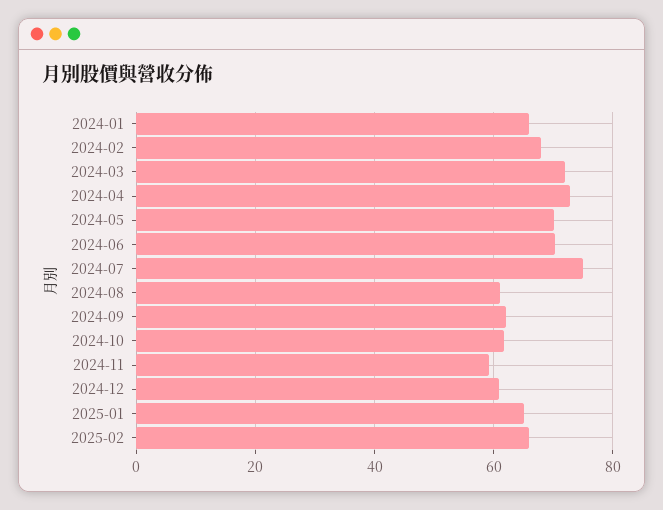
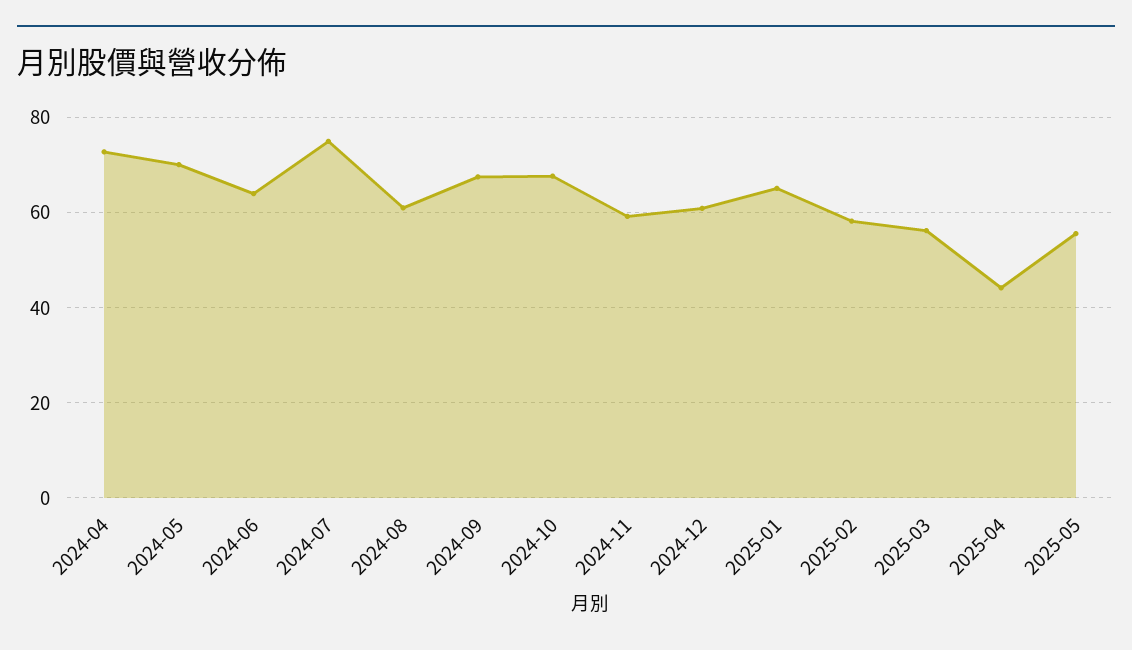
2024-01: 66 -> none
2024-02: 68 -> none
2024-03: 72 -> none
2024-06: 70 -> 64
2024-09: 62 -> 68
2024-10: 62 -> 68
2025-02: 66 -> 58
2025-03: none -> 56
2025-04: none -> 44
2025-05: none -> 56

